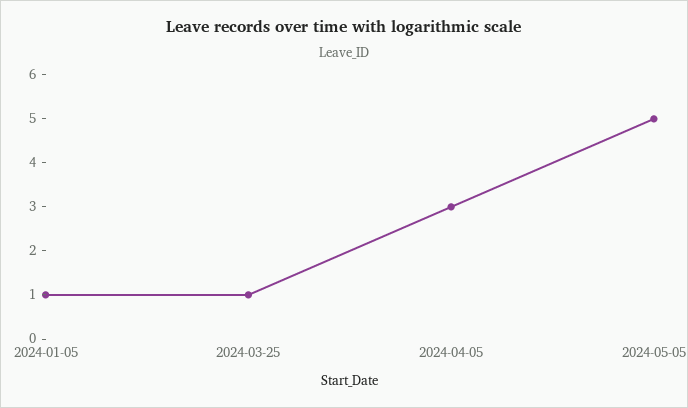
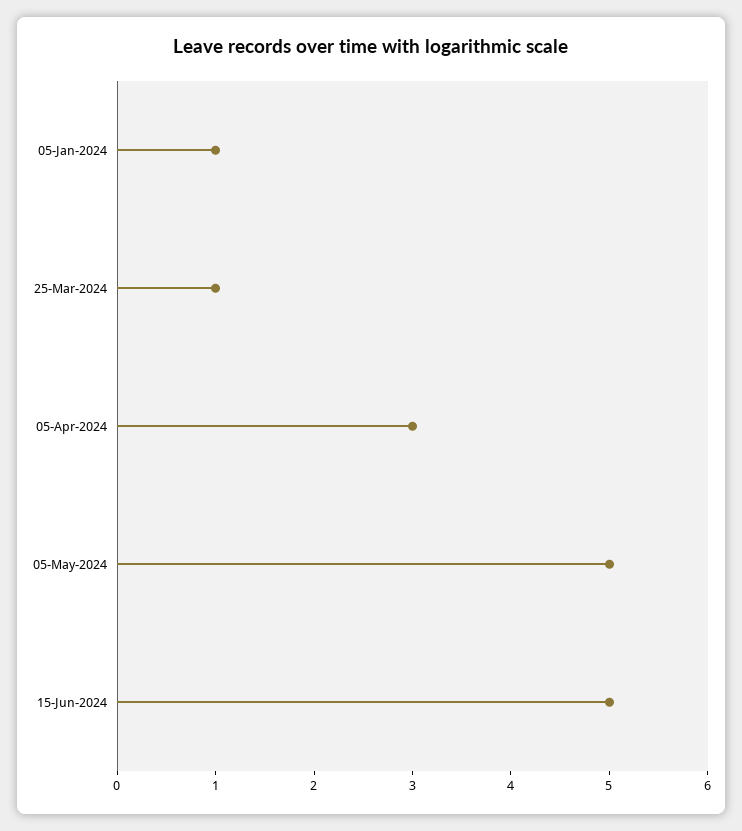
15-Jun-2024: none -> 5

